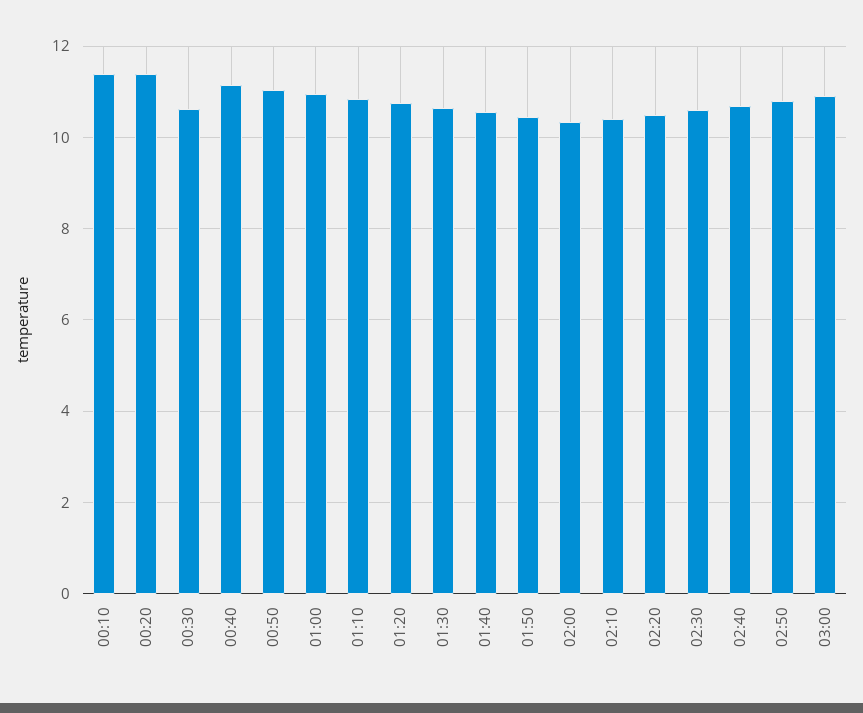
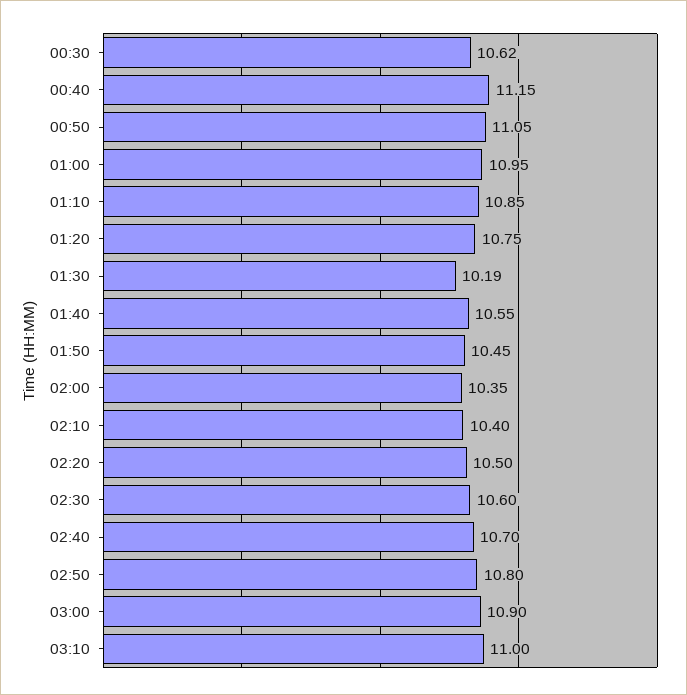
00:10: 11.4 -> none
00:20: 11.4 -> none
01:30: 10.6 -> 10.19
03:10: none -> 11

